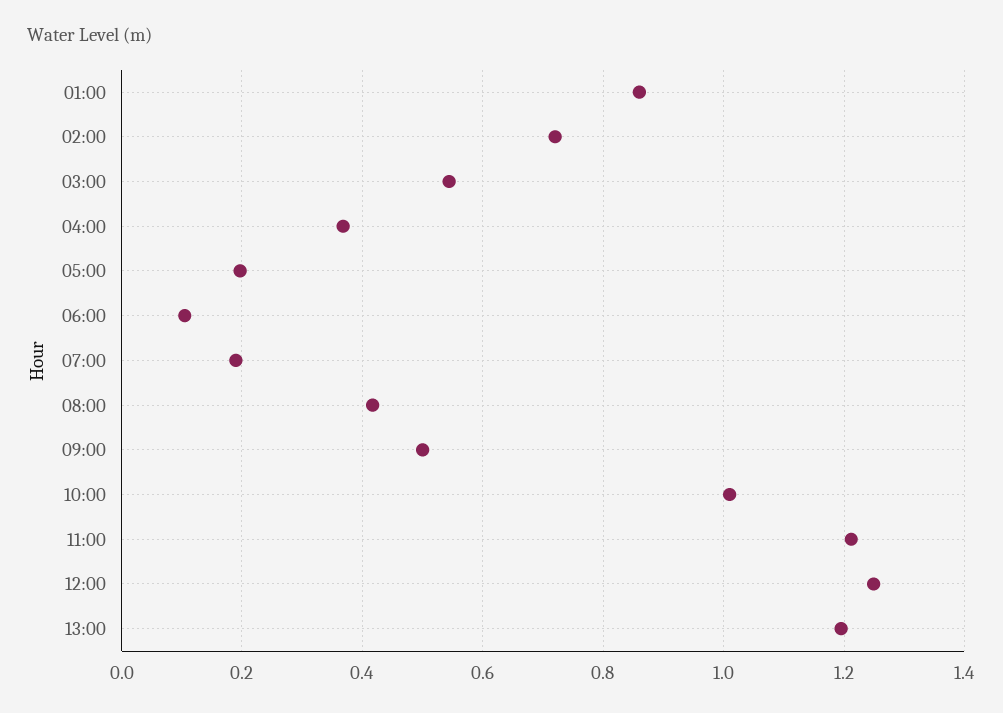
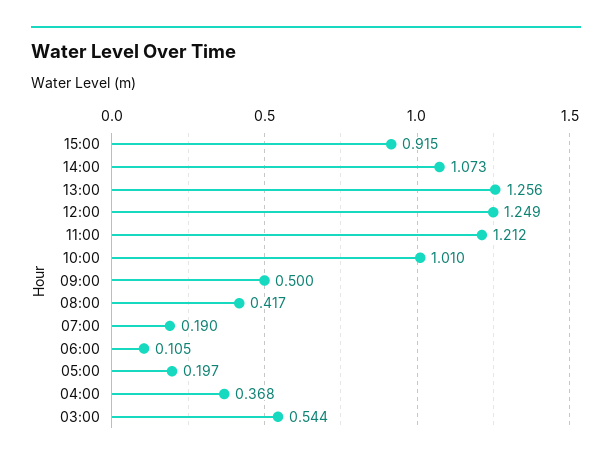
01:00: 0.86 -> none
02:00: 0.72 -> none
13:00: 1.2 -> 1.256
15:00: none -> 0.915
14:00: none -> 1.073

